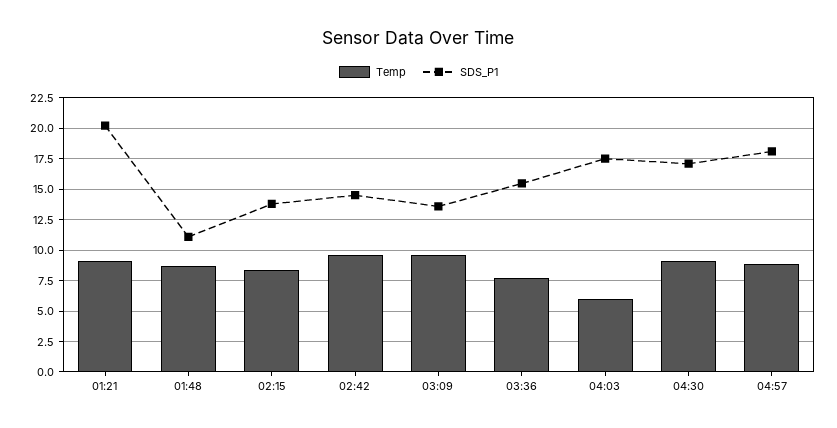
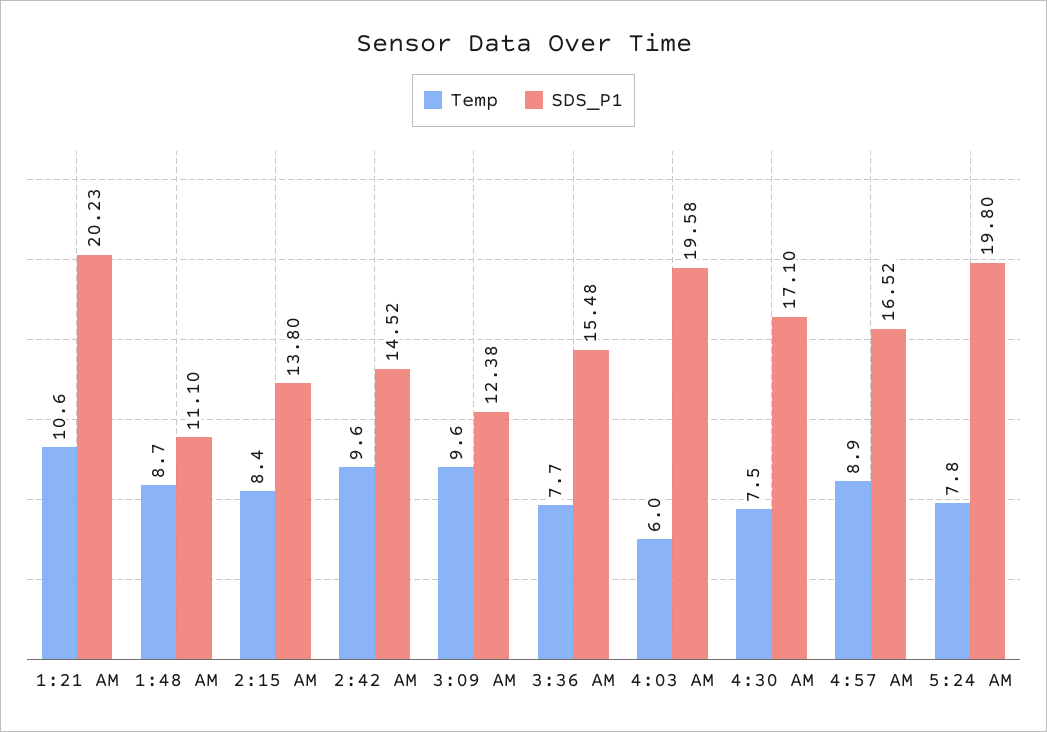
Temp, 01:21: 9 -> 10.6
SDS_P1, 03:09: 13.5 -> 12.38
SDS_P1, 04:03: 17.5 -> 19.58
Temp, 04:30: 9 -> 7.5
SDS_P1, 04:57: 18 -> 16.52
Temp, 5:24 AM: none -> 7.8
SDS_P1, 5:24 AM: none -> 19.8

